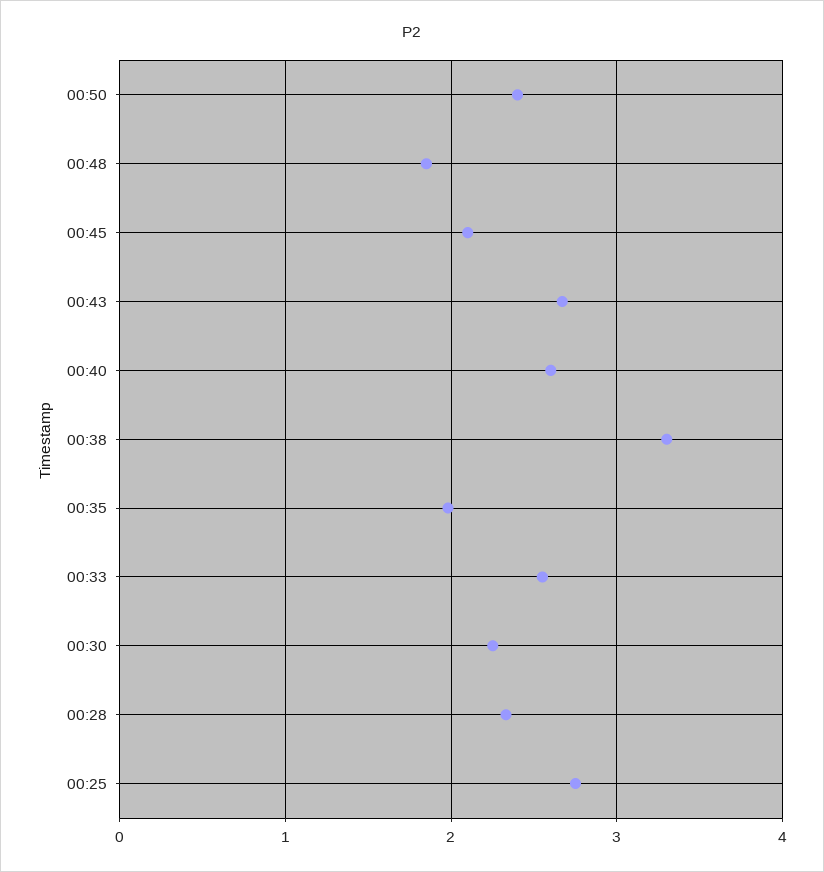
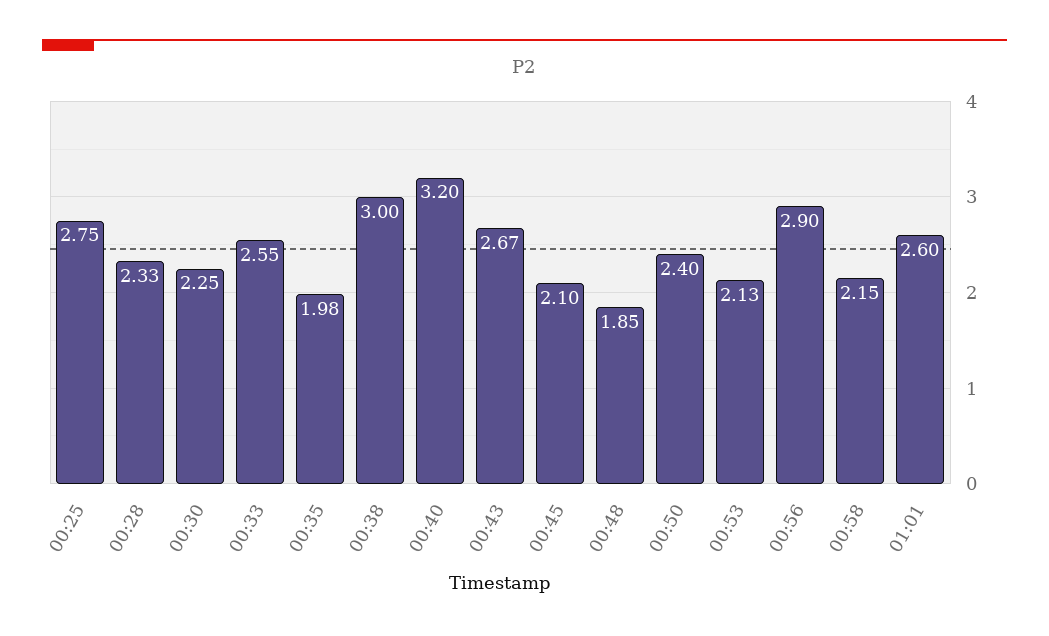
00:40: 2.6 -> 3.2
00:38: 3.3 -> 3
00:53: none -> 2.13
00:56: none -> 2.9
00:58: none -> 2.15
01:01: none -> 2.6

